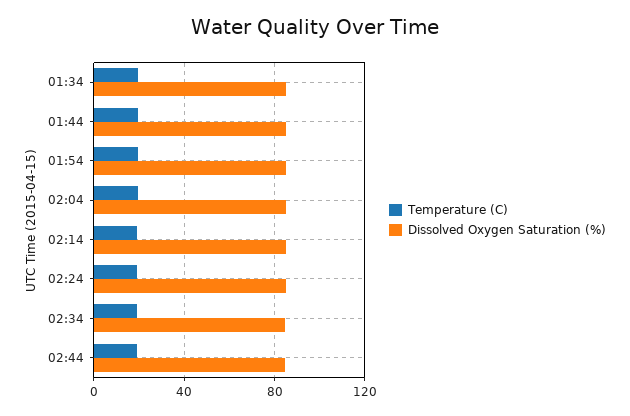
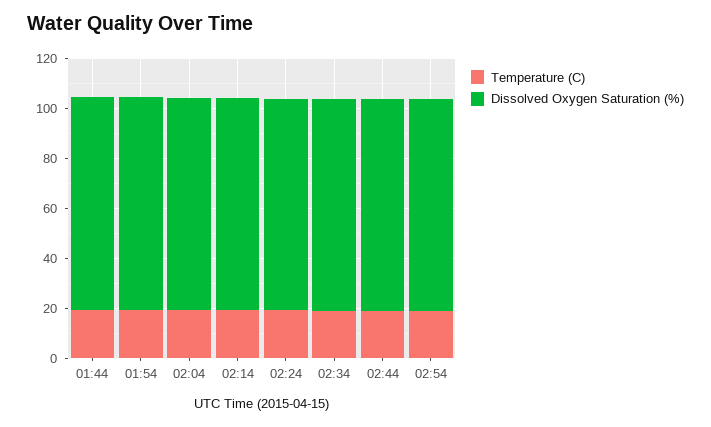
Temperature (C), 01:34: 20 -> none
Dissolved Oxygen Saturation (%), 01:34: 85 -> none
Temperature (C), 02:54: none -> 20
Dissolved Oxygen Saturation (%), 02:54: none -> 85

